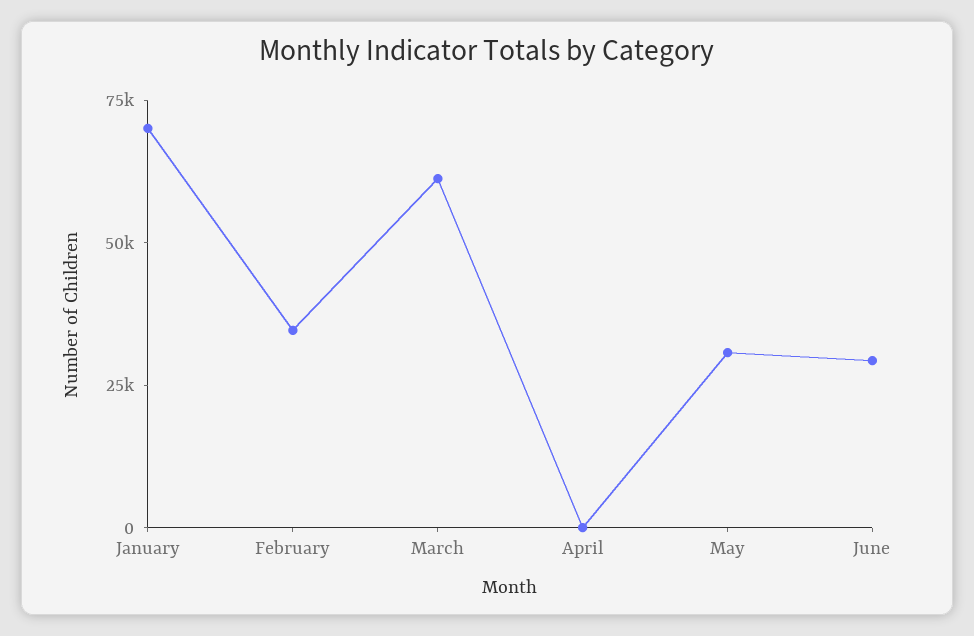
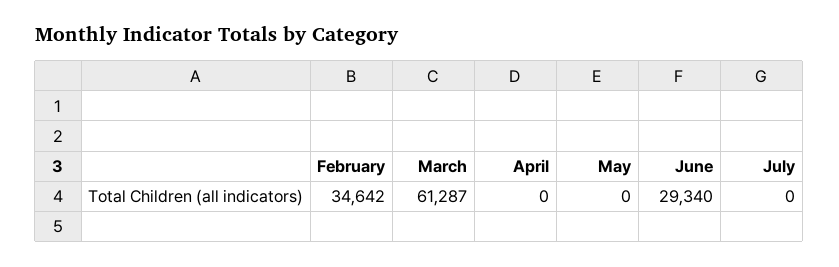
January: 70000 -> none
May: 30000 -> 0
July: none -> 0

